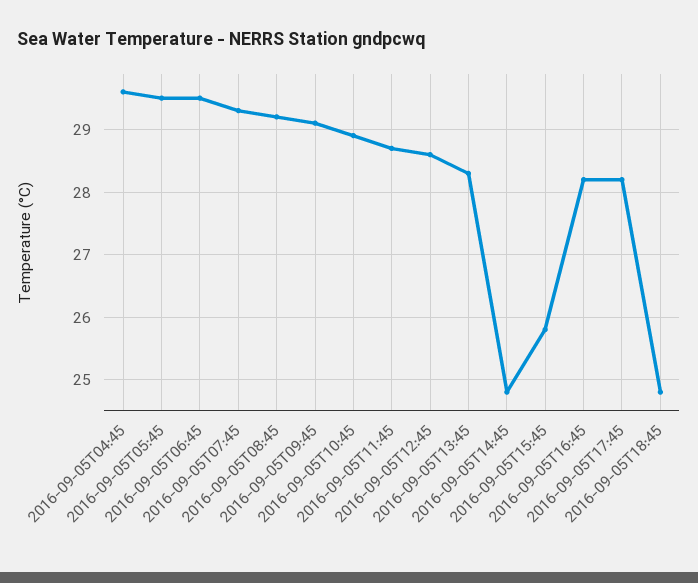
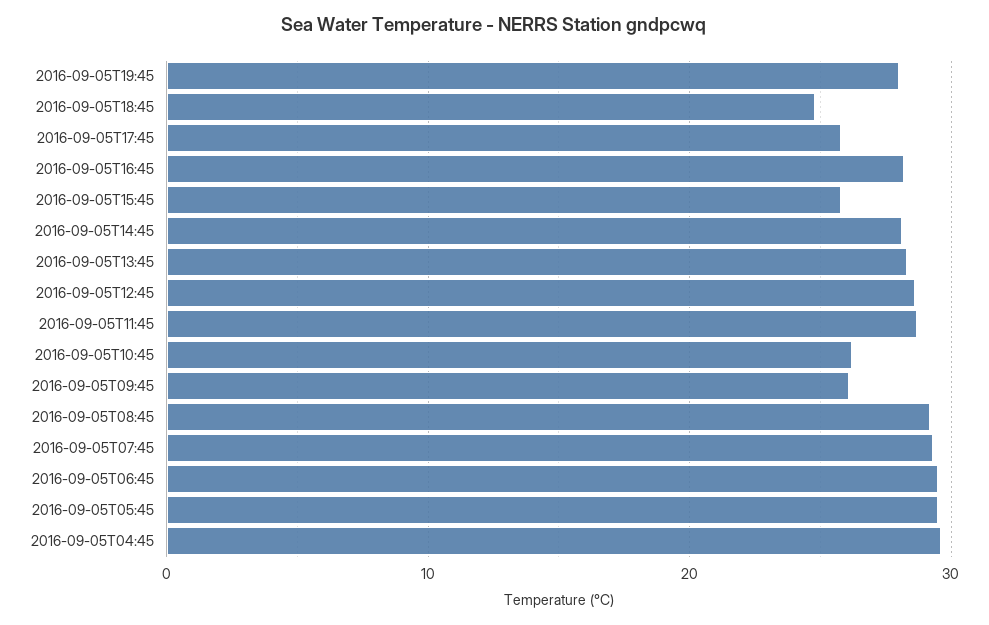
2016-09-05T09:45: 29.1 -> 26
2016-09-05T10:45: 28.9 -> 26
2016-09-05T14:45: 24.8 -> 28
2016-09-05T17:45: 28.2 -> 26
2016-09-05T19:45: none -> 28

